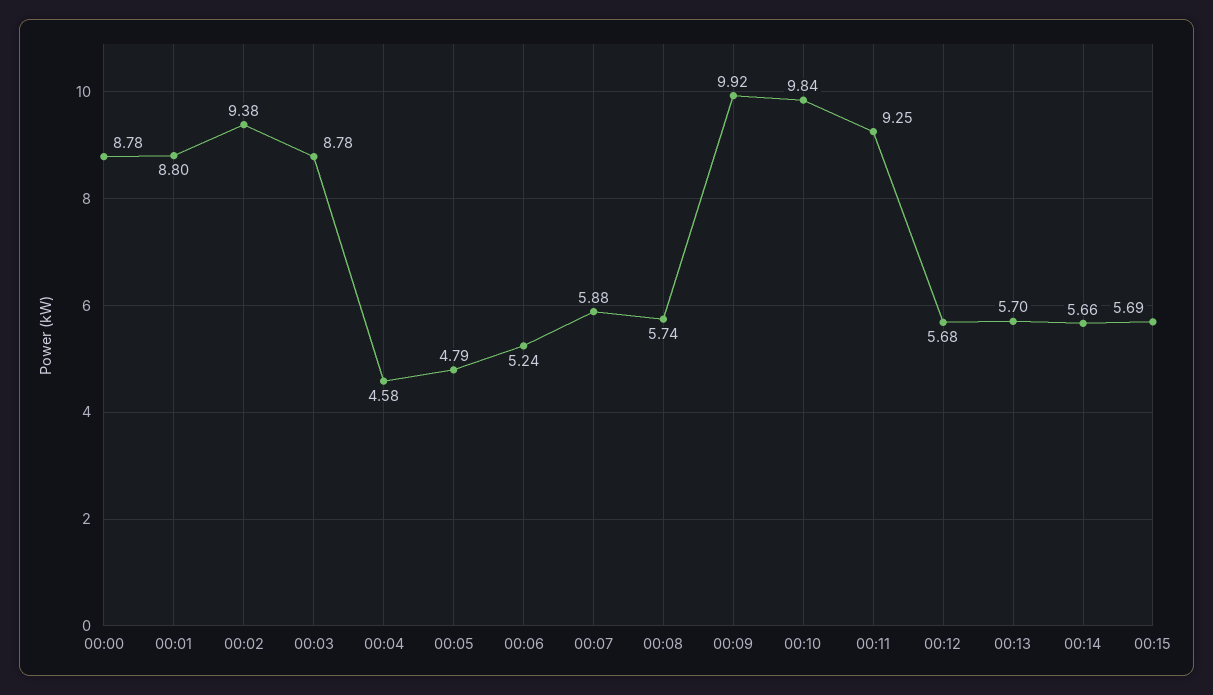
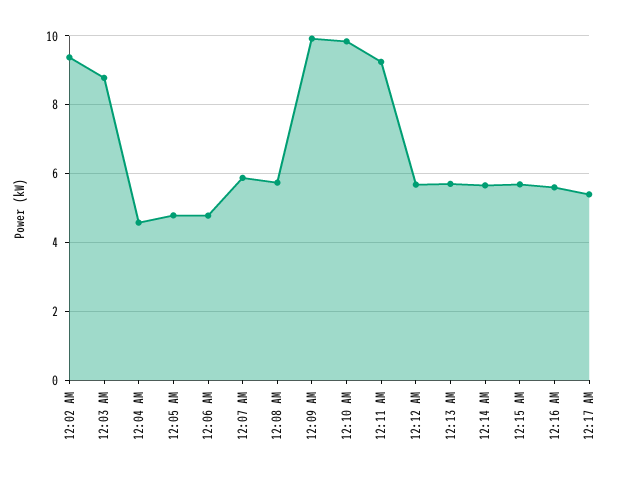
00:00: 8.78 -> none
00:01: 8.8 -> none
00:06: 5.24 -> 4.8
12:16 AM: none -> 5.6
12:17 AM: none -> 5.4

